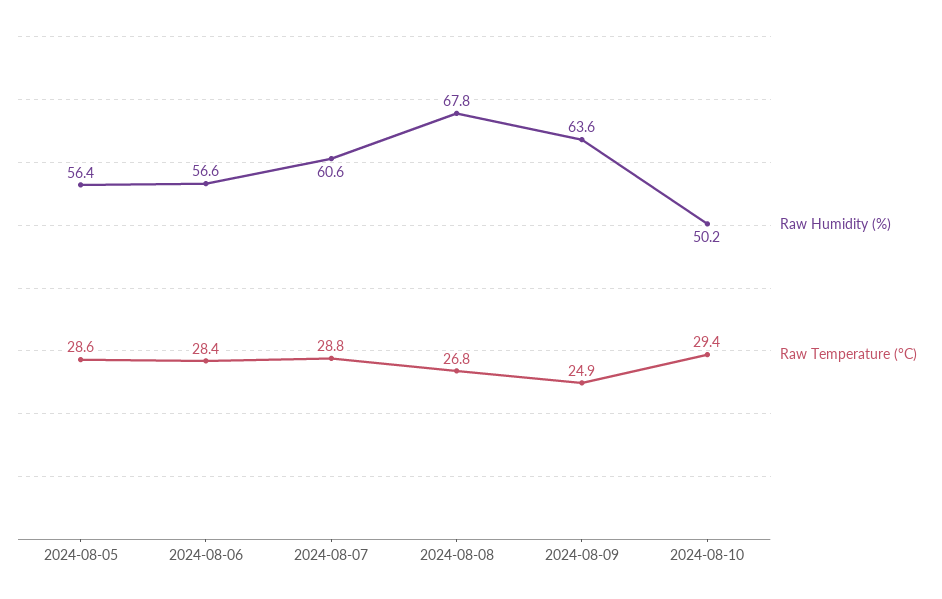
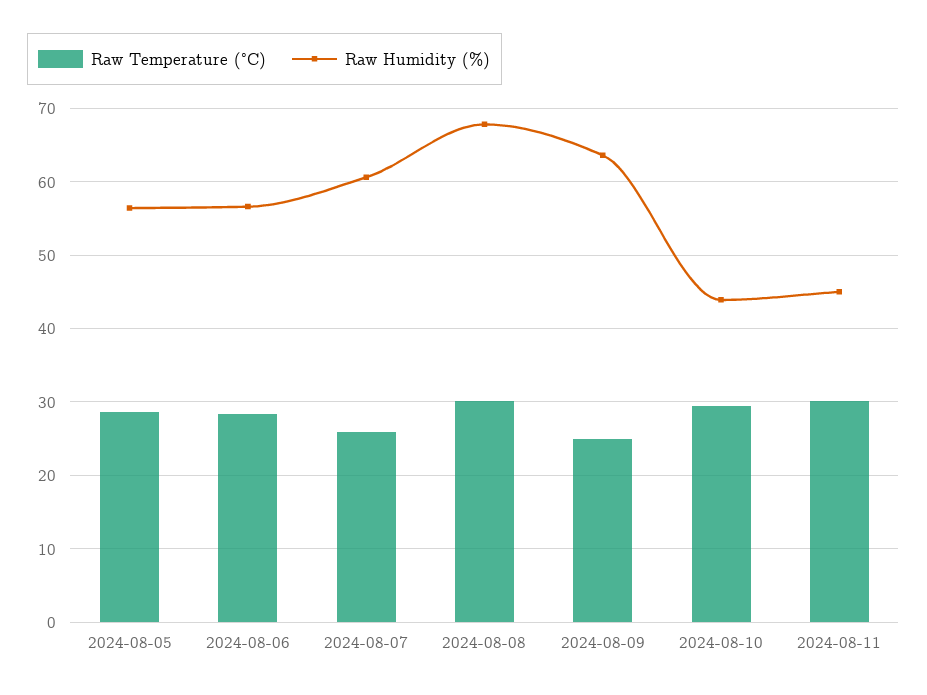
Raw Temperature (°C), 2024-08-07: 28.8 -> 26
Raw Temperature (°C), 2024-08-08: 26.8 -> 30
Raw Humidity (%), 2024-08-10: 50.2 -> 44
Raw Temperature (°C), 2024-08-11: none -> 30
Raw Humidity (%), 2024-08-11: none -> 45

